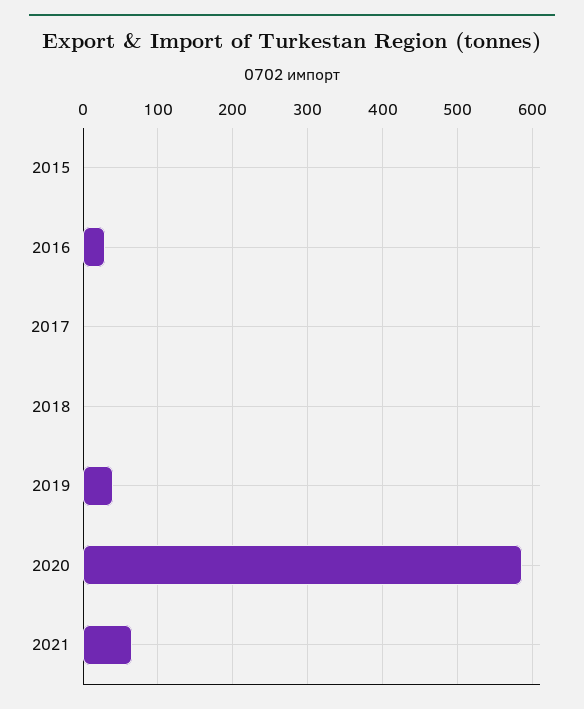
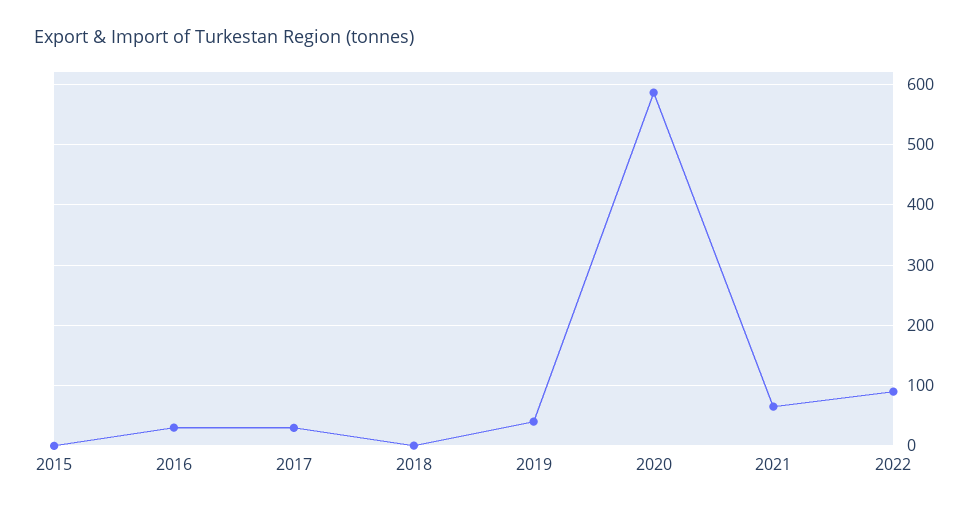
2017: 0 -> 30
2022: none -> 90

